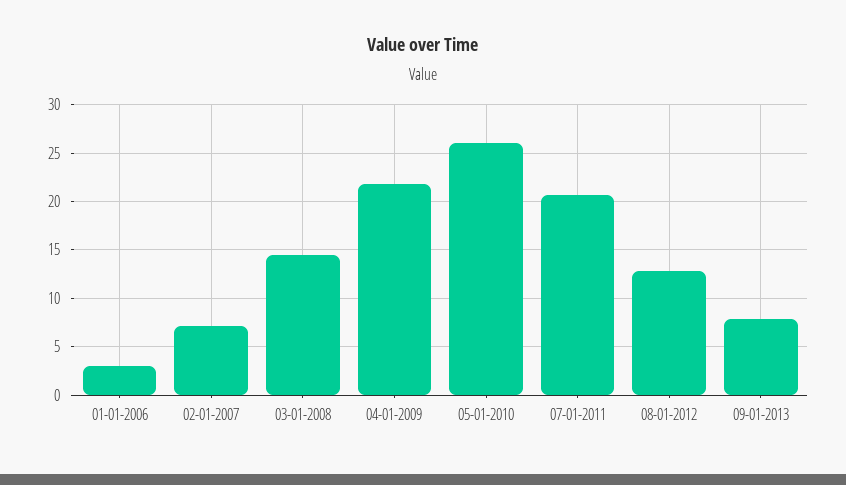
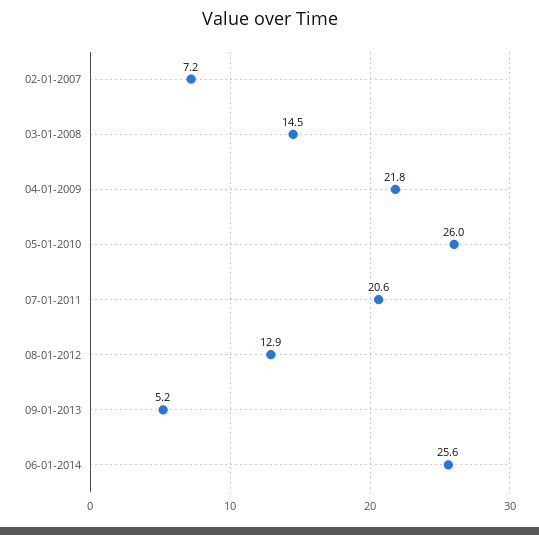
01-01-2006: 3 -> none
09-01-2013: 8 -> 5.2
06-01-2014: none -> 25.6

